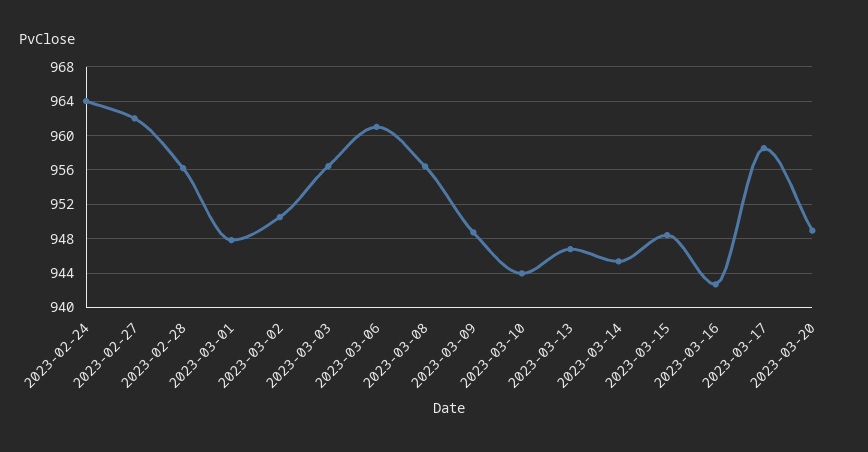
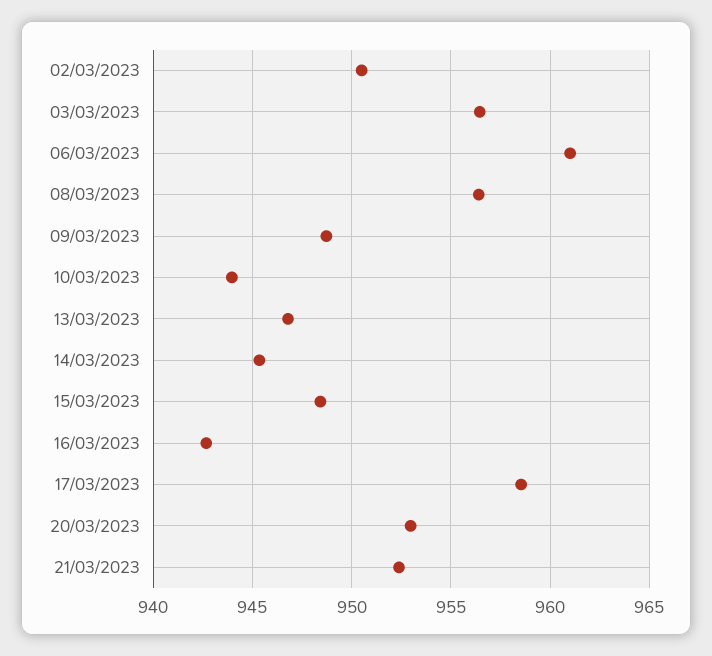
2023-02-24: 964 -> none
2023-02-27: 962 -> none
2023-02-28: 956 -> none
2023-03-01: 948 -> none
2023-03-20: 949 -> 953
21/03/2023: none -> 952.5

